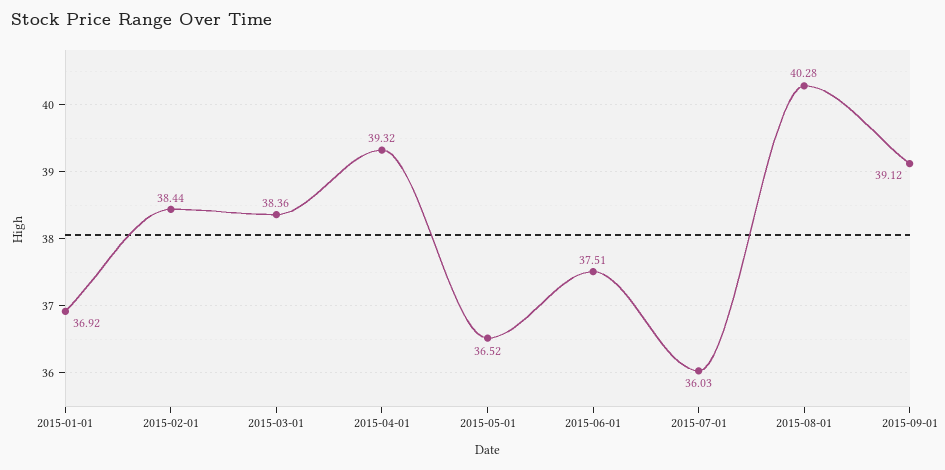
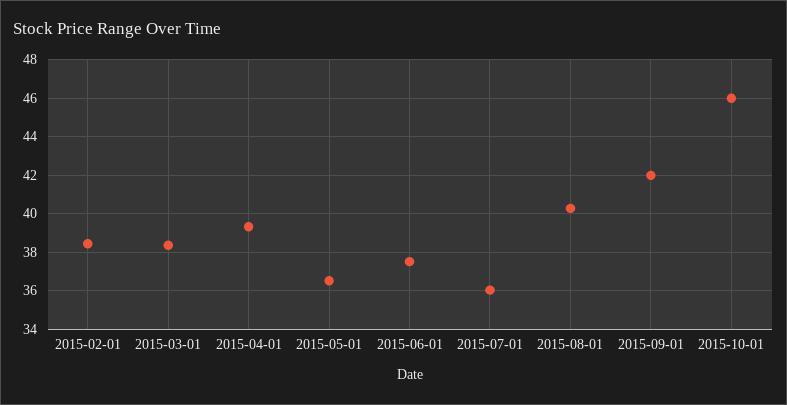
2015-01-01: 36.92 -> none
2015-09-01: 39.12 -> 42
2015-10-01: none -> 46

